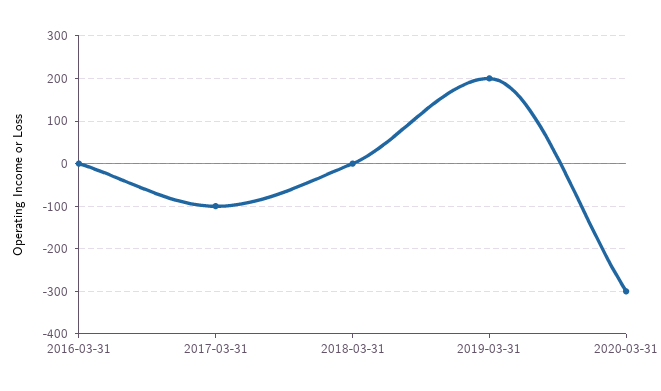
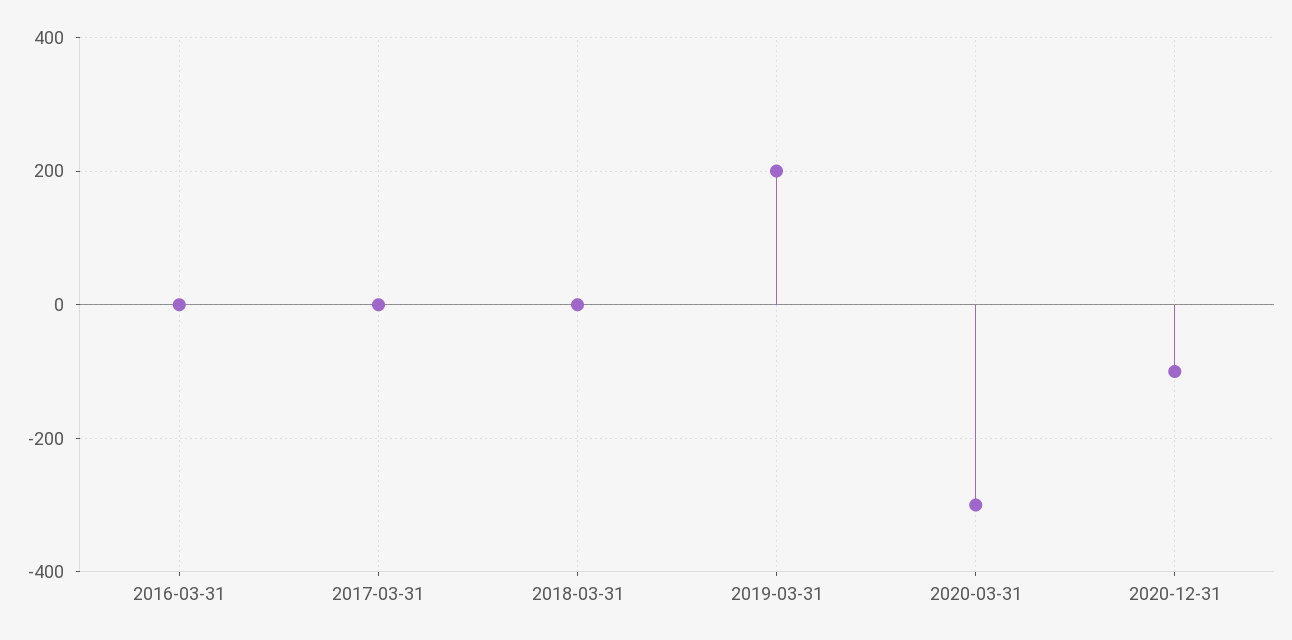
2017-03-31: -100 -> 0
2020-12-31: none -> -100

